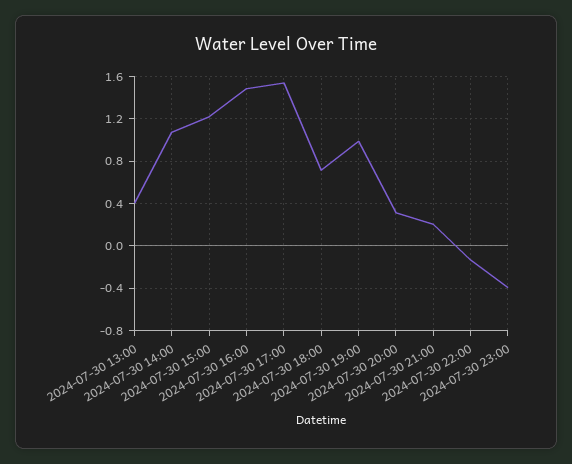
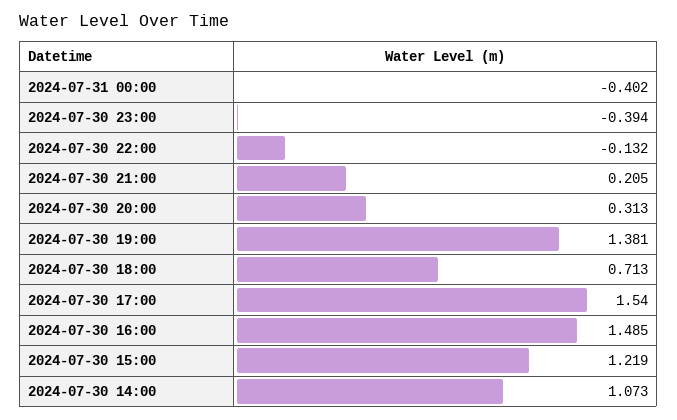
2024-07-30 13:00: 0.4 -> none
2024-07-30 19:00: 1 -> 1.381
2024-07-31 00:00: none -> -0.402

